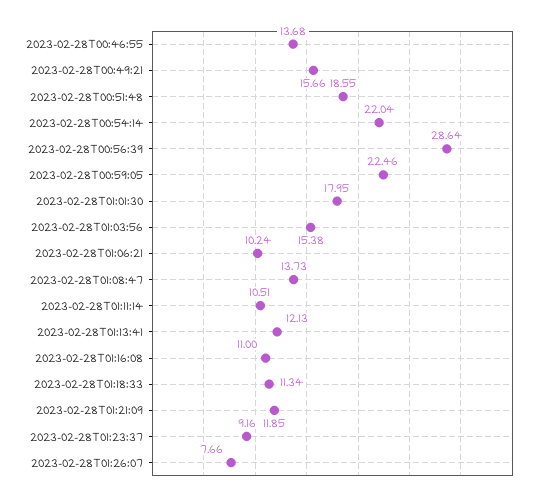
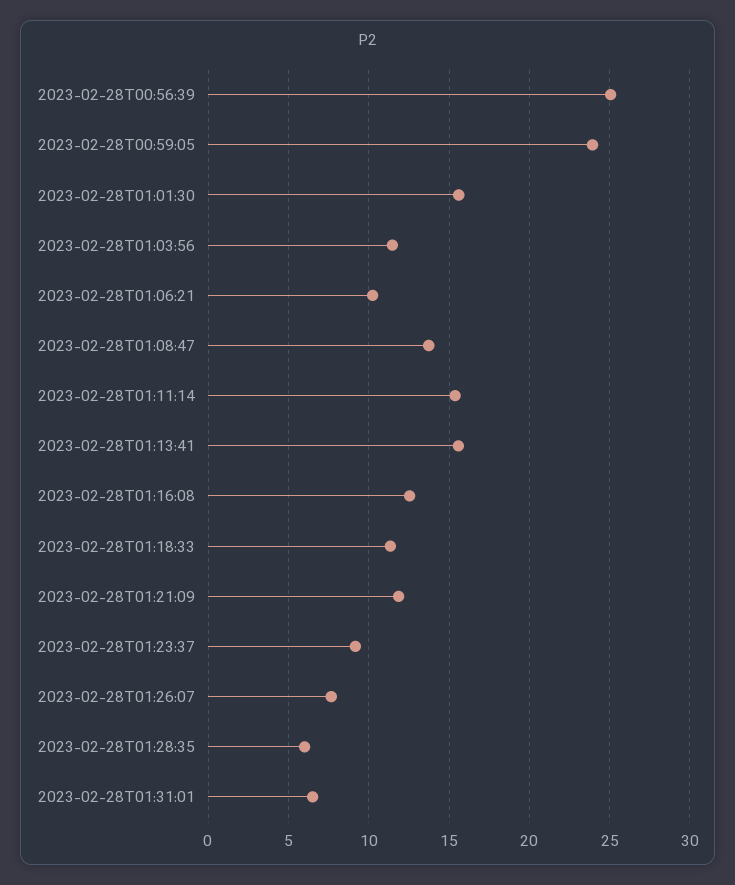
2023-02-28T00:46:55: 13.68 -> none
2023-02-28T00:49:21: 15.66 -> none
2023-02-28T00:51:48: 18.55 -> none
2023-02-28T00:54:14: 22.04 -> none
2023-02-28T00:56:39: 28.64 -> 25
2023-02-28T00:59:05: 22.46 -> 24
2023-02-28T01:01:30: 17.95 -> 15.5
2023-02-28T01:03:56: 15.38 -> 11.5
2023-02-28T01:11:14: 10.51 -> 15.5
2023-02-28T01:13:41: 12.13 -> 15.5
2023-02-28T01:16:08: 11 -> 12.5
2023-02-28T01:28:35: none -> 6
2023-02-28T01:31:01: none -> 6.5

